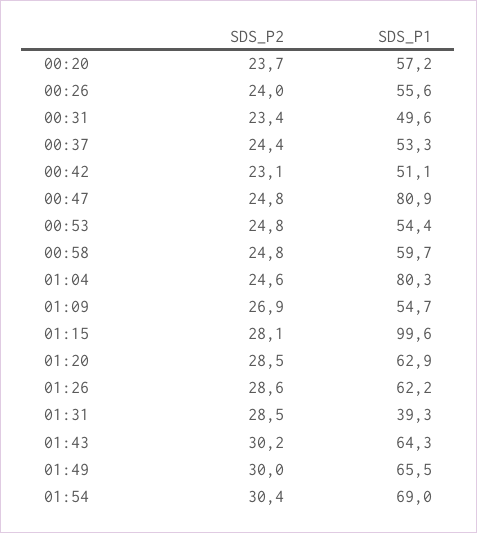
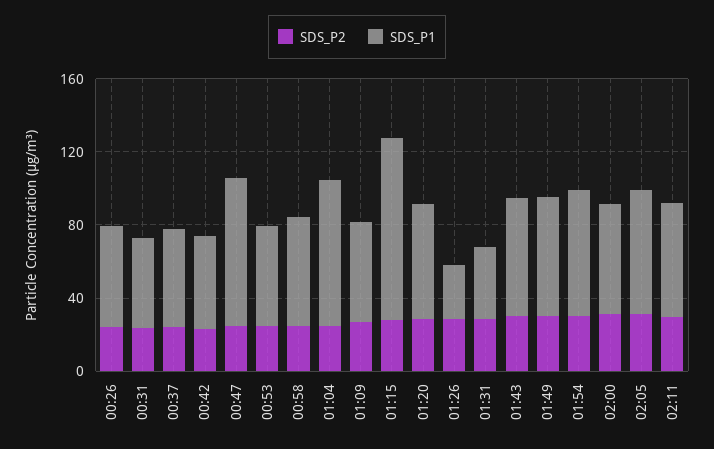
SDS_P2, 00:20: 23.7 -> none
SDS_P1, 00:20: 57.2 -> none
SDS_P1, 01:26: 62.2 -> 30
SDS_P2, 02:00: none -> 30
SDS_P1, 02:00: none -> 60
SDS_P2, 02:05: none -> 30
SDS_P1, 02:05: none -> 70
SDS_P2, 02:11: none -> 30
SDS_P1, 02:11: none -> 60

